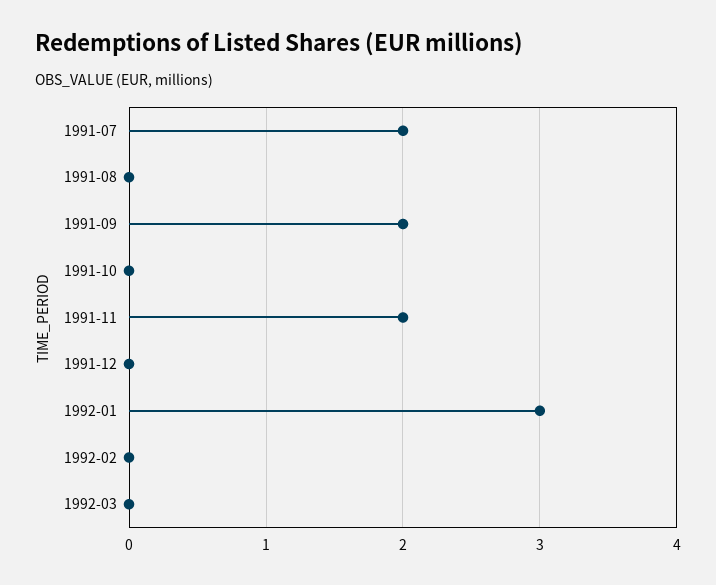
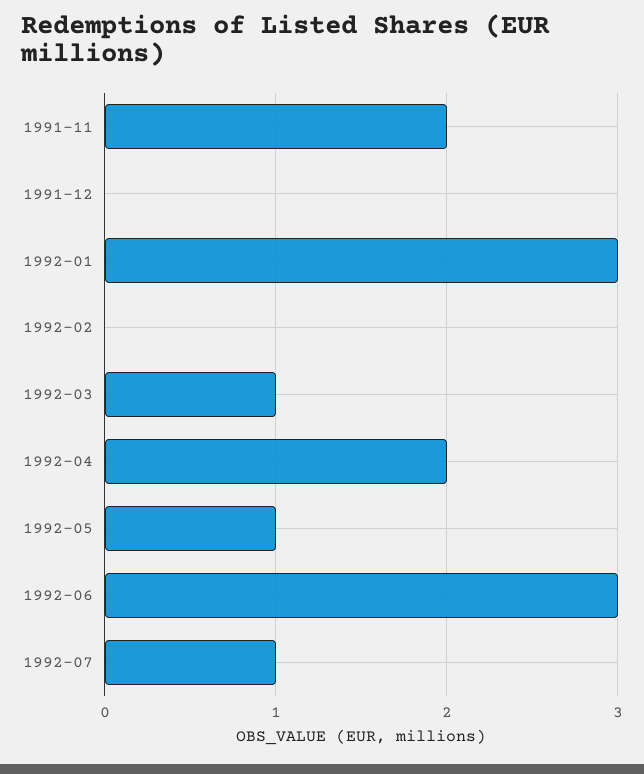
1991-07: 2 -> none
1991-08: 0 -> none
1991-09: 2 -> none
1991-10: 0 -> none
1992-03: 0 -> 1
1992-04: none -> 2
1992-05: none -> 1
1992-06: none -> 3
1992-07: none -> 1

